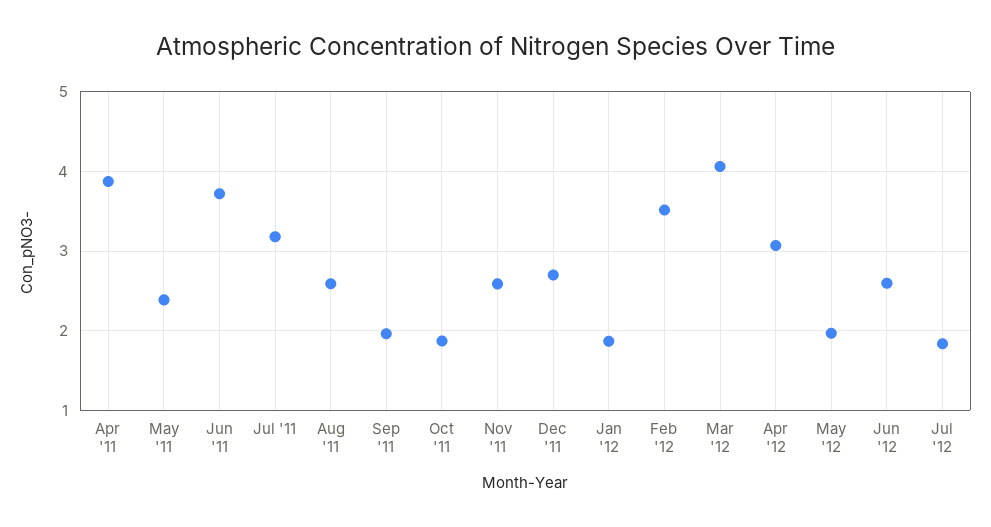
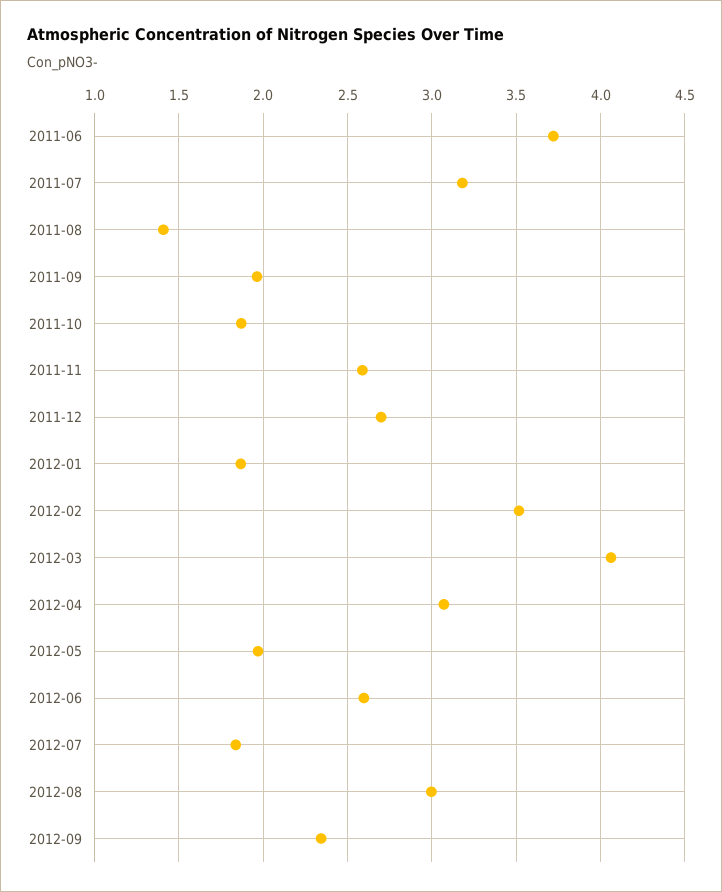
Apr '11: 3.9 -> none
May '11: 2.4 -> none
Aug '11: 2.6 -> 1.4
2012-08: none -> 3
2012-09: none -> 2.35

